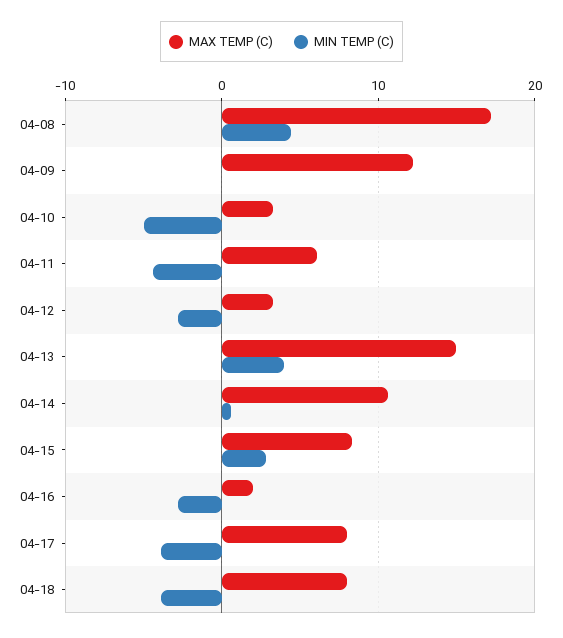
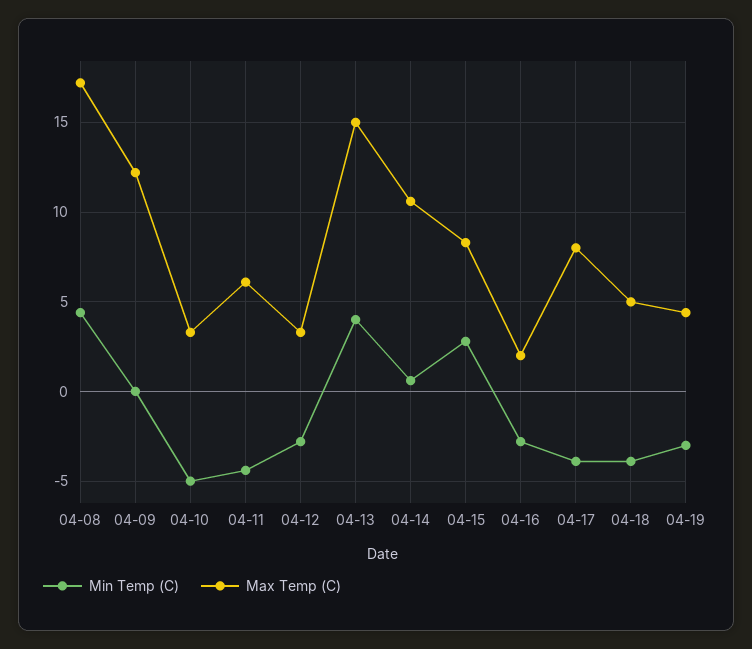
MAX TEMP (C), 04-18: 8 -> 5
MIN TEMP (C), 04-19: none -> -3
MAX TEMP (C), 04-19: none -> 4.5

